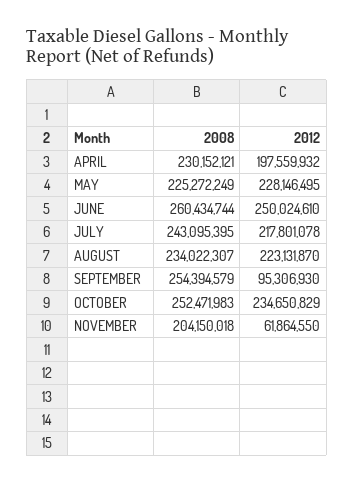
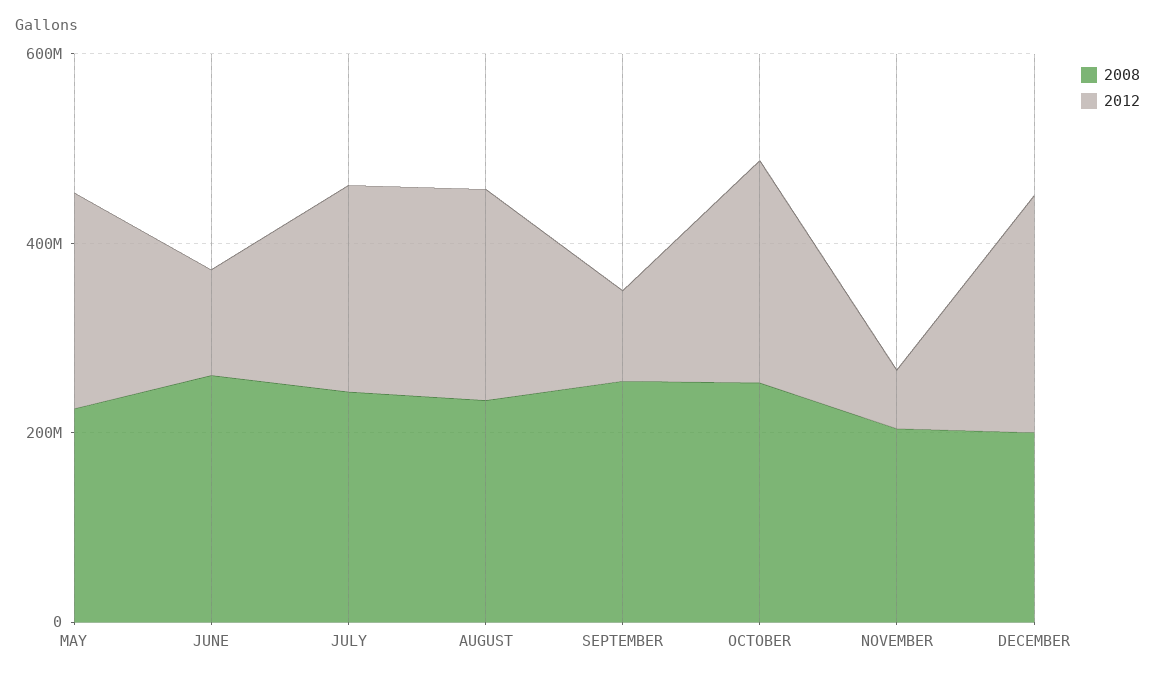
2008, APRIL: 230152121 -> none
2012, APRIL: 197559932 -> none
2012, JUNE: 250024610 -> 100000000
2008, DECEMBER: none -> 200000000
2012, DECEMBER: none -> 250000000

